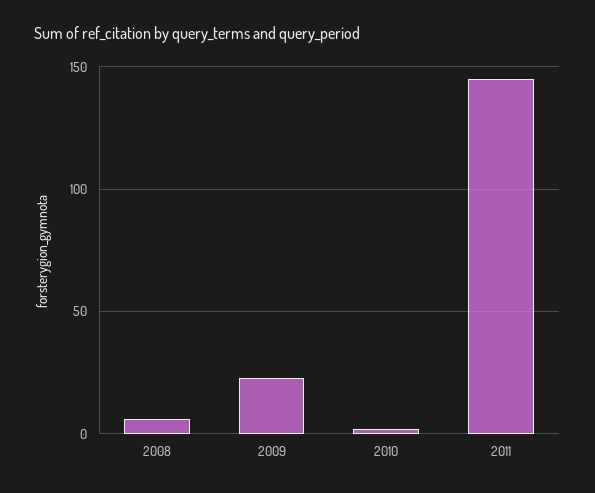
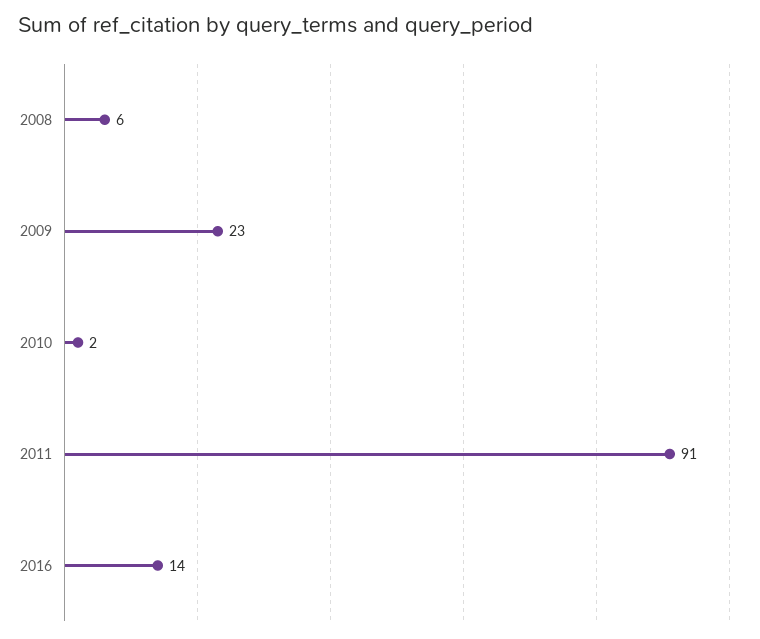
2011: 145 -> 91
2016: none -> 14

